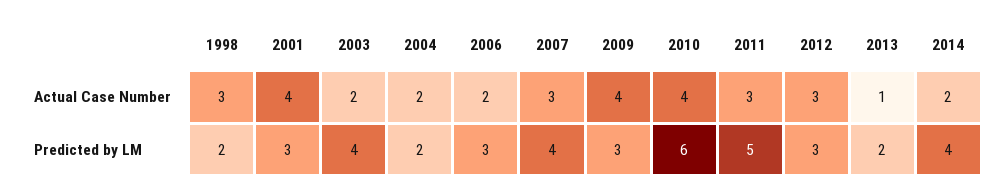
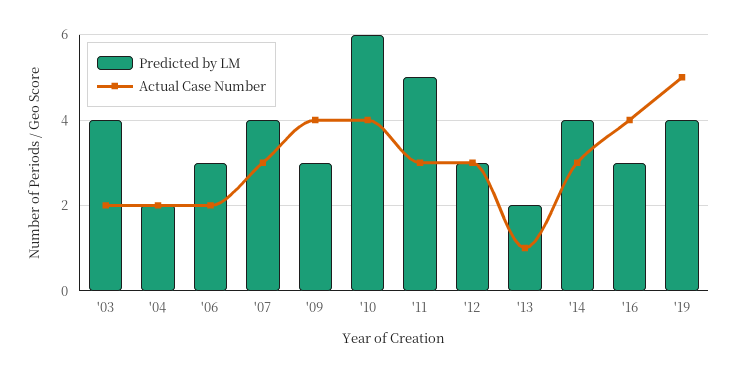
Actual Case Number, 1998: 3 -> none
Actual Case Number, 2001: 4 -> none
Actual Case Number, 2014: 2 -> 3
Predicted by LM, 1998: 2 -> none
Predicted by LM, 2001: 3 -> none
Predicted by LM, '16: none -> 3
Actual Case Number, '16: none -> 4
Predicted by LM, '19: none -> 4
Actual Case Number, '19: none -> 5

